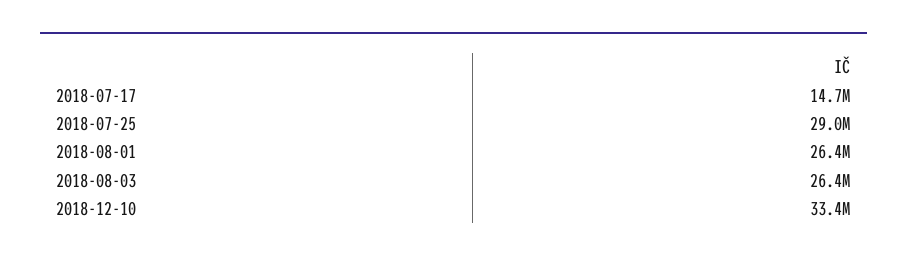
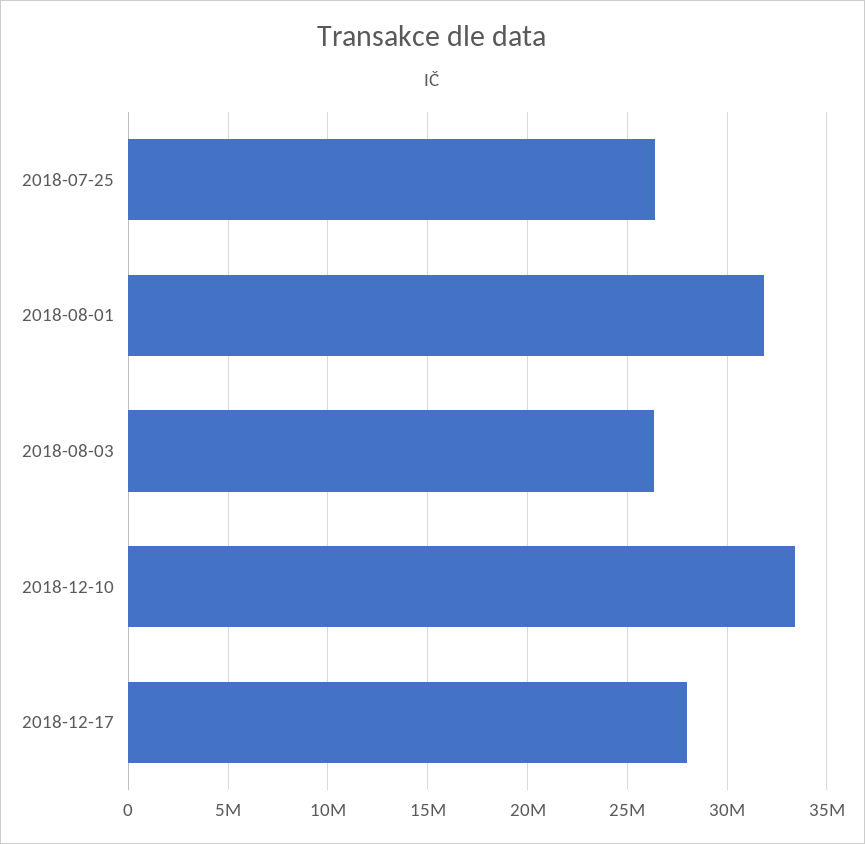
2018-07-17: 14700000 -> none
2018-07-25: 29000000 -> 26500000
2018-08-01: 26400000 -> 32000000
2018-12-17: none -> 28000000

